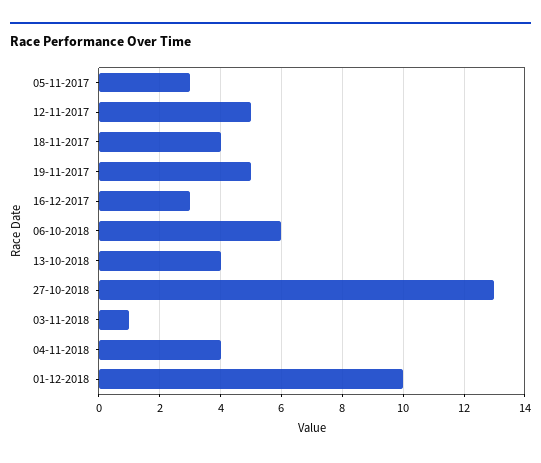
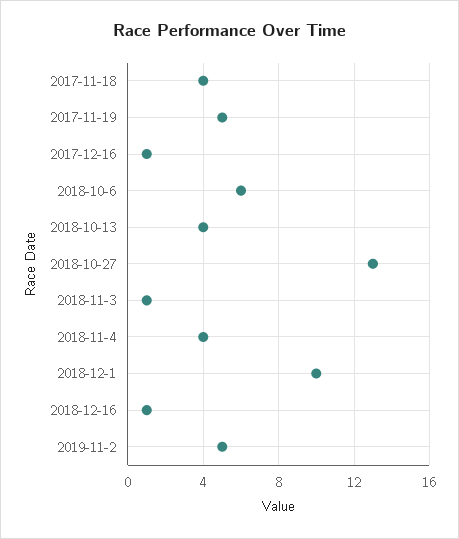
05-11-2017: 3 -> none
12-11-2017: 5 -> none
16-12-2017: 3 -> 1
2018-12-16: none -> 1
2019-11-2: none -> 5

